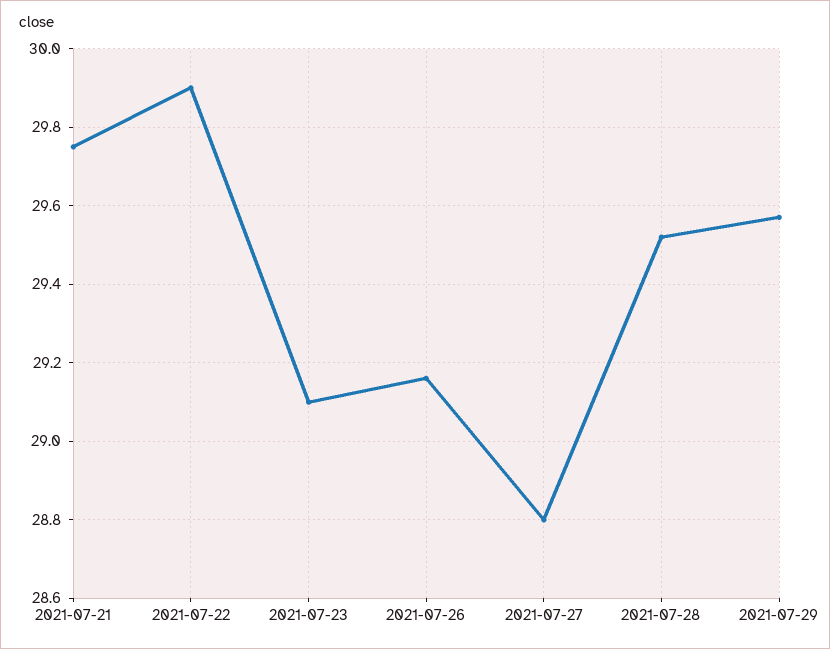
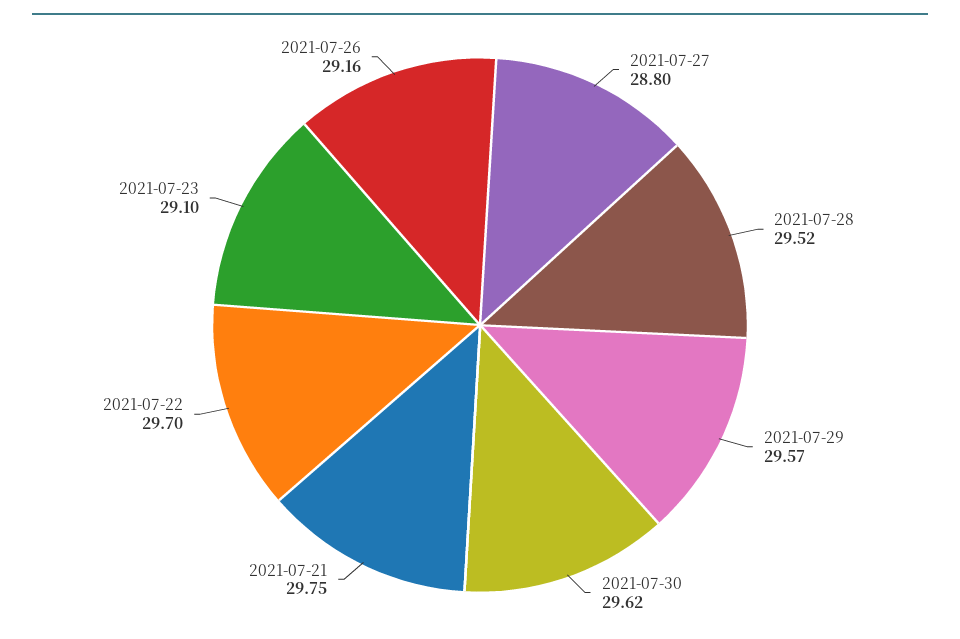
2021-07-22: 29.9 -> 29.7
2021-07-30: none -> 29.62

